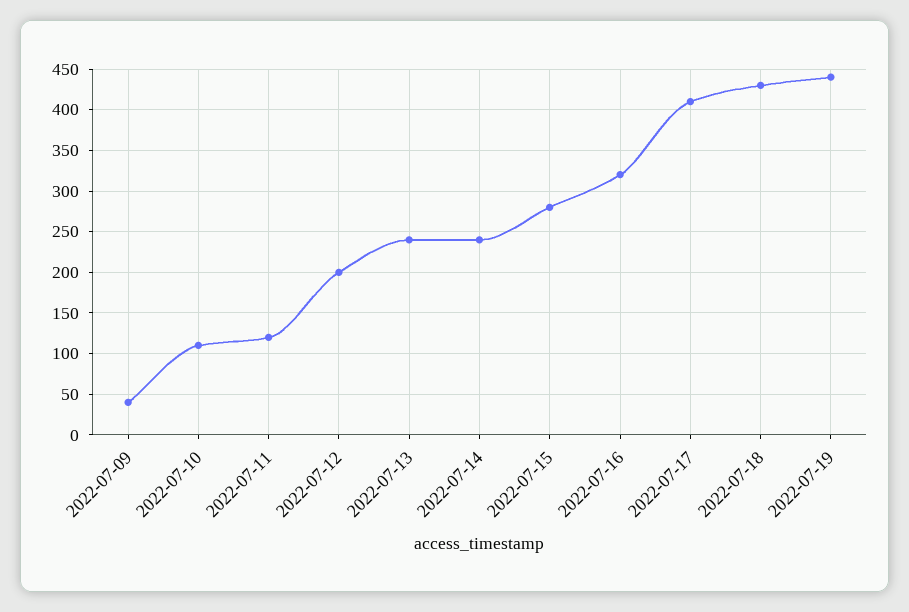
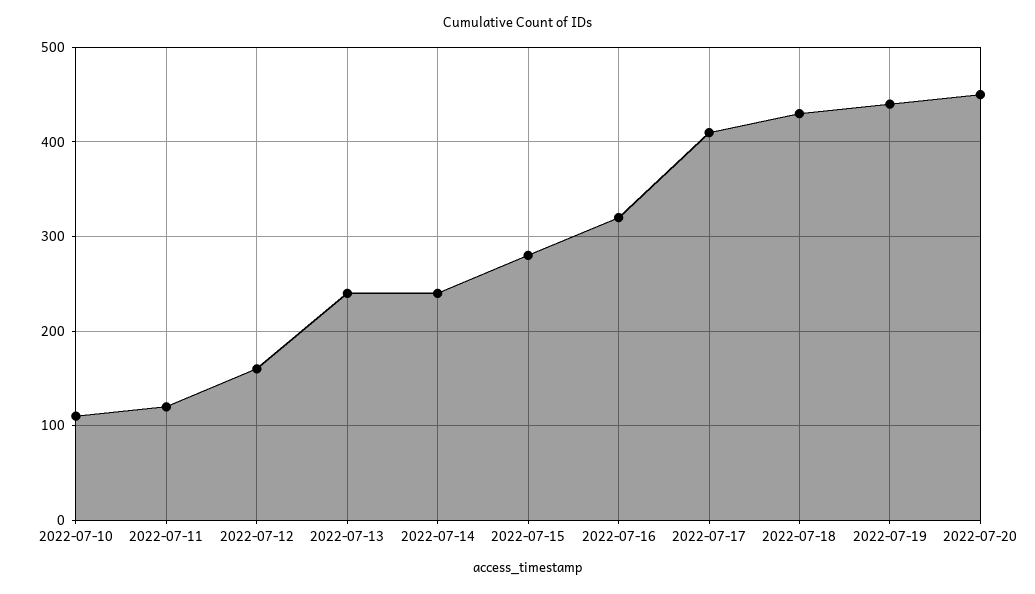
2022-07-09: 40 -> none
2022-07-12: 200 -> 160
2022-07-20: none -> 450

